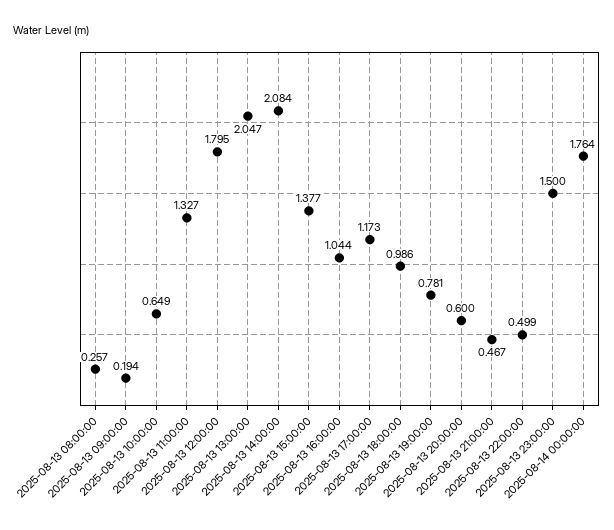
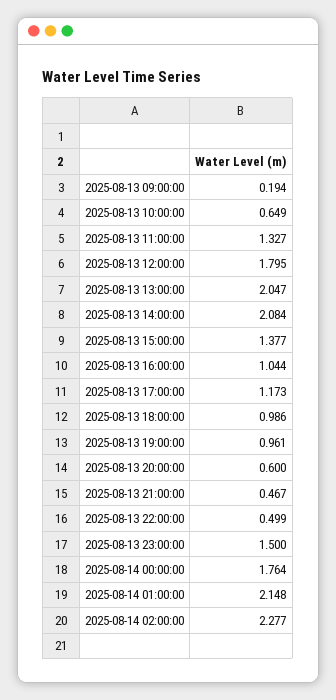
2025-08-13 08:00:00: 0.257 -> none
2025-08-13 19:00:00: 0.781 -> 0.961
2025-08-14 01:00:00: none -> 2.148
2025-08-14 02:00:00: none -> 2.277

